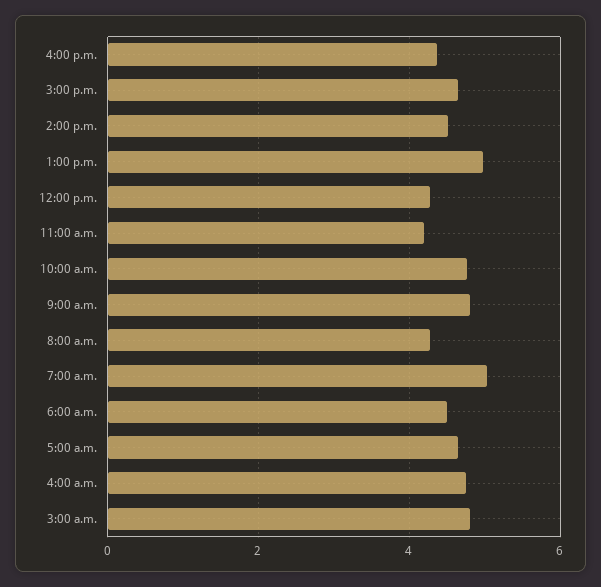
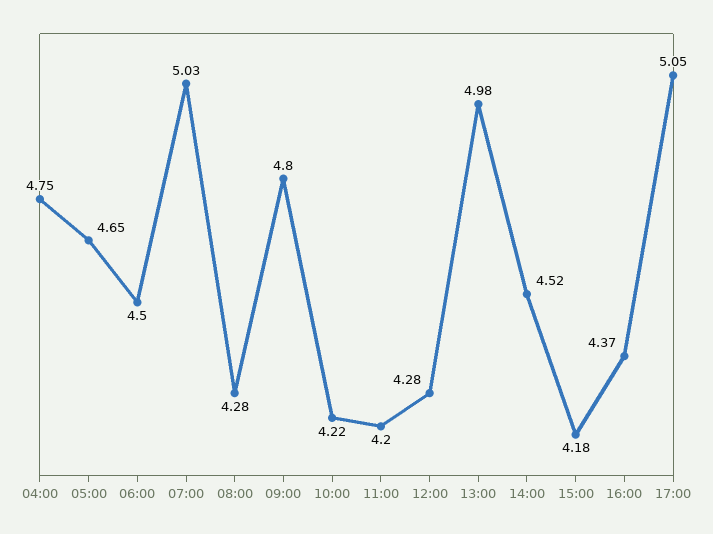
3:00 p.m.: 4.6 -> 4.18
10:00 a.m.: 4.8 -> 4.22
3:00 a.m.: 4.8 -> none
17:00: none -> 5.05

